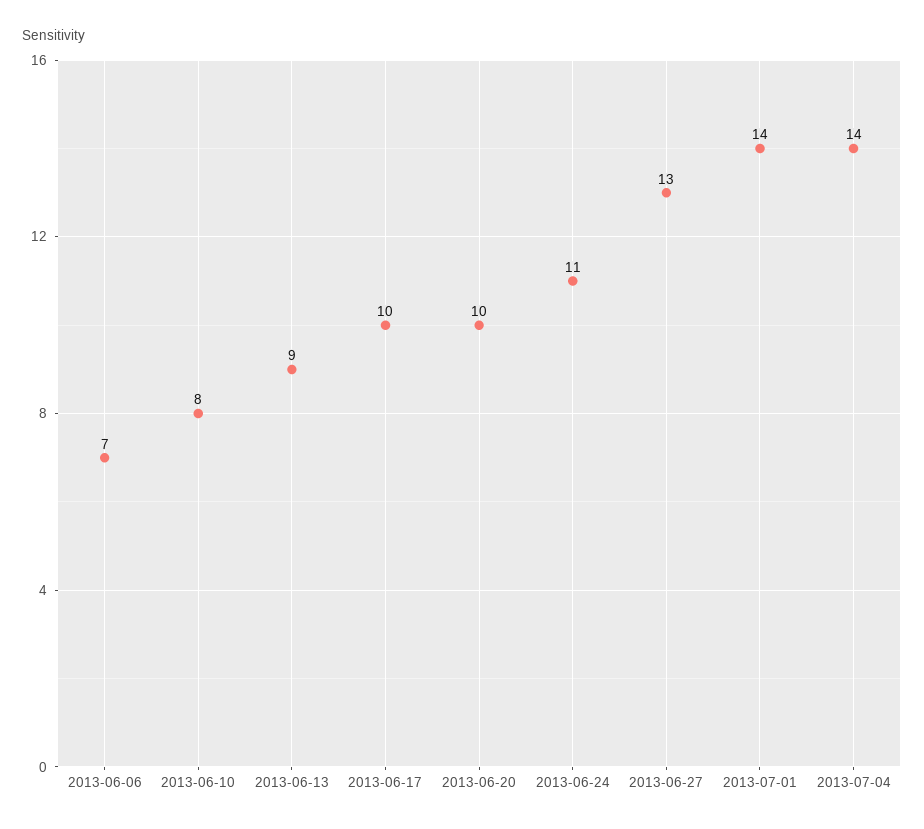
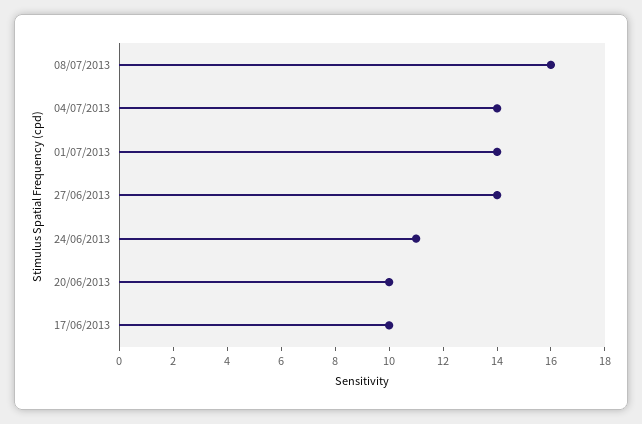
2013-06-06: 7 -> none
2013-06-10: 8 -> none
2013-06-13: 9 -> none
2013-06-27: 13 -> 14
08/07/2013: none -> 16

